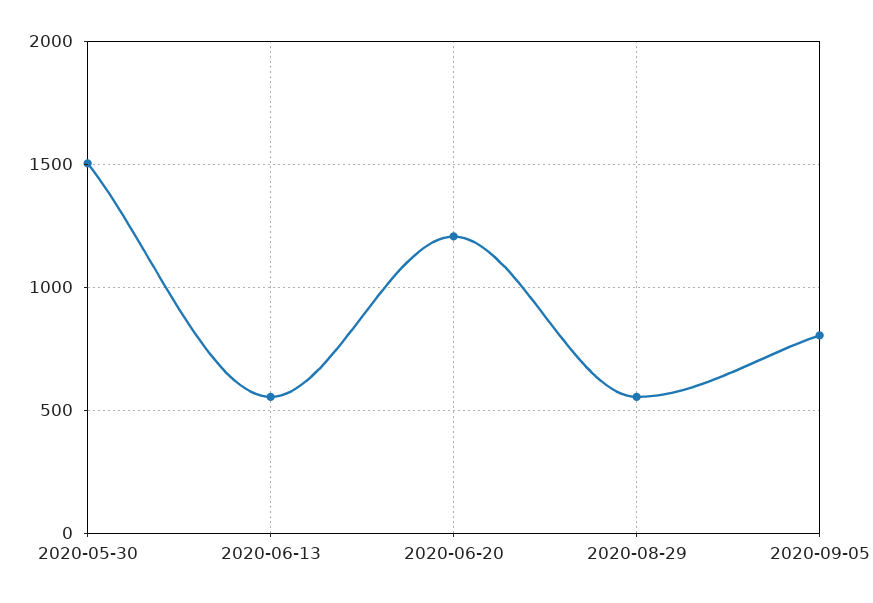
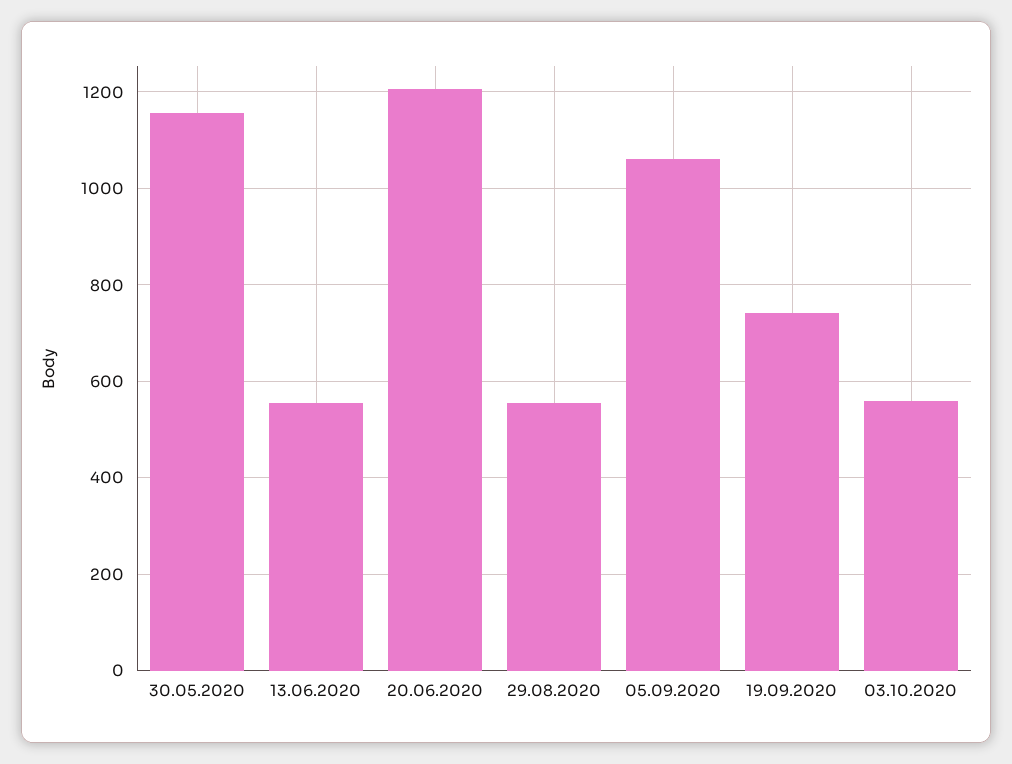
2020-05-30: 1500 -> 1160
2020-09-05: 800 -> 1060
19.09.2020: none -> 740
03.10.2020: none -> 560

